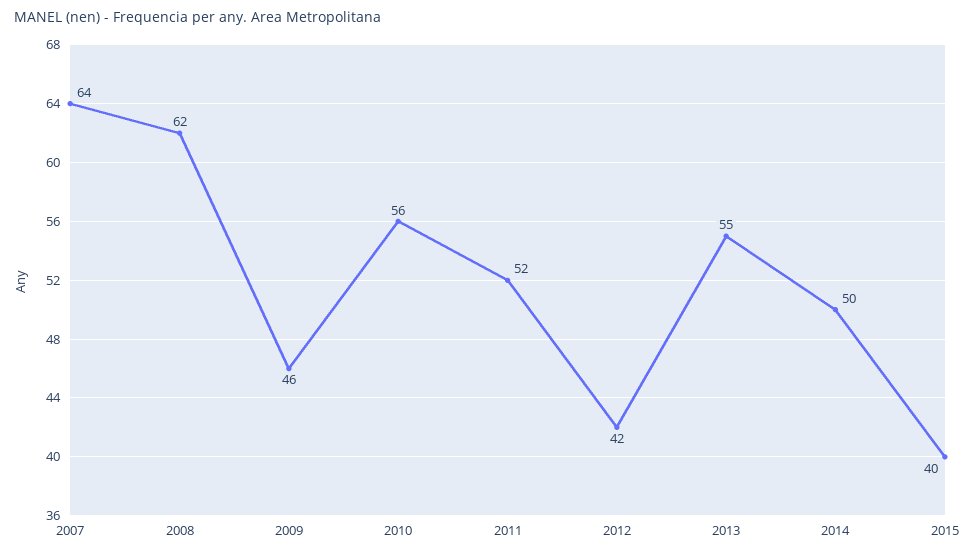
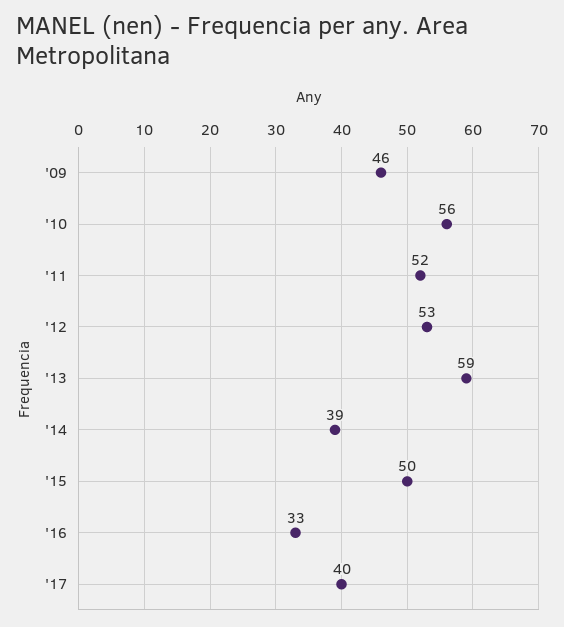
2007: 64 -> none
2008: 62 -> none
2012: 42 -> 53
2013: 55 -> 59
2014: 50 -> 39
2015: 40 -> 50
'16: none -> 33
'17: none -> 40

